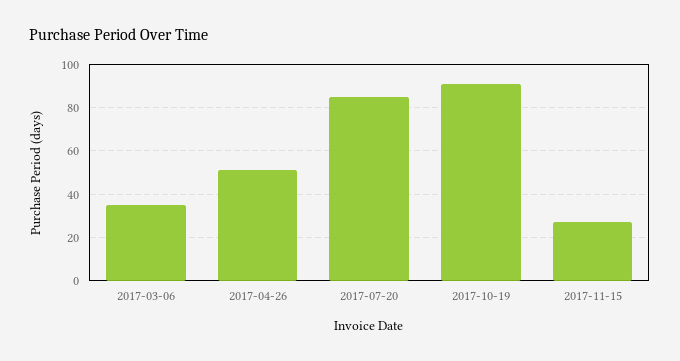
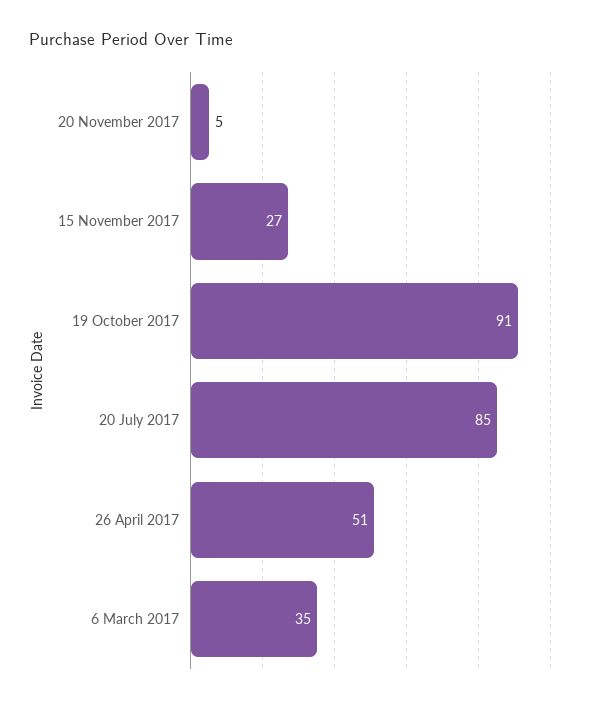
20 November 2017: none -> 5

